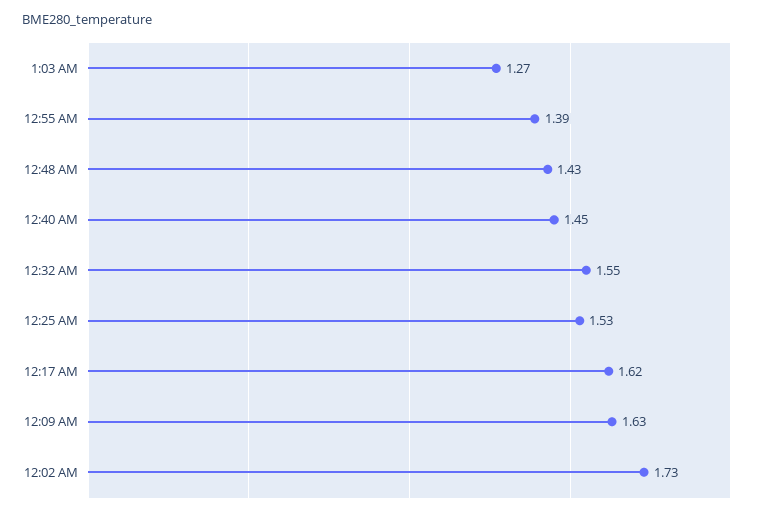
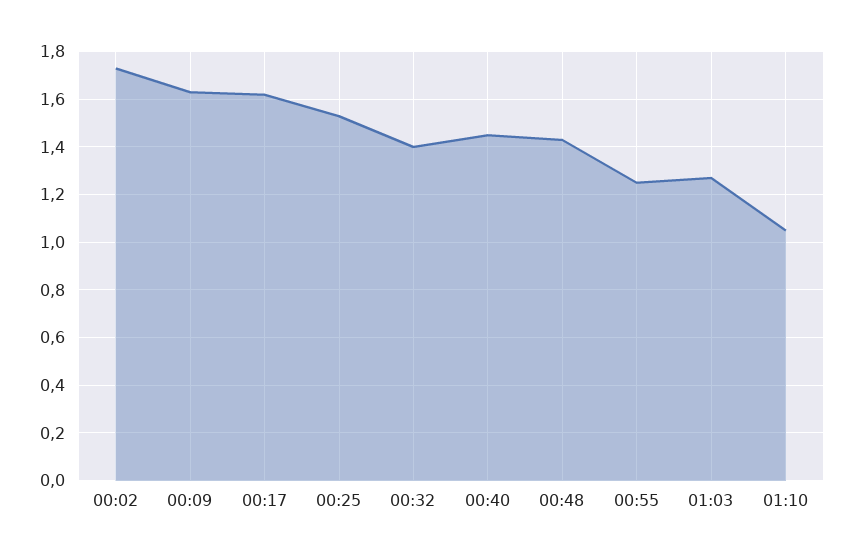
12:55 AM: 1.39 -> 1.25
12:32 AM: 1.55 -> 1.4
01:10: none -> 1.05

